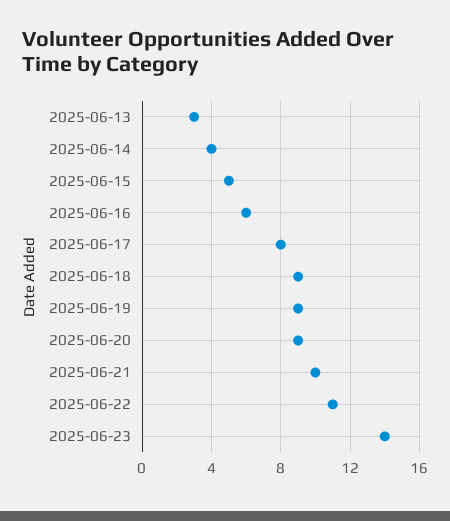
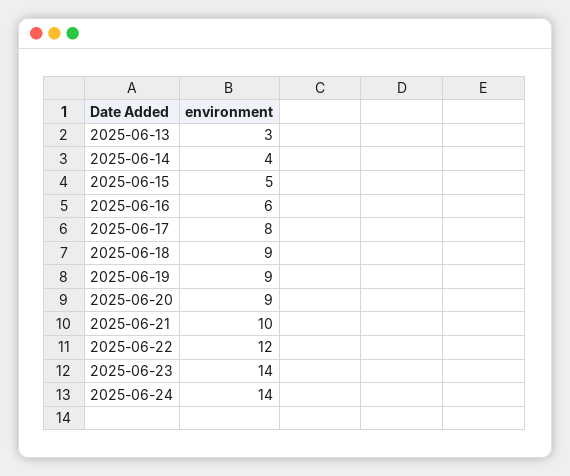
2025-06-22: 11 -> 12
2025-06-24: none -> 14

